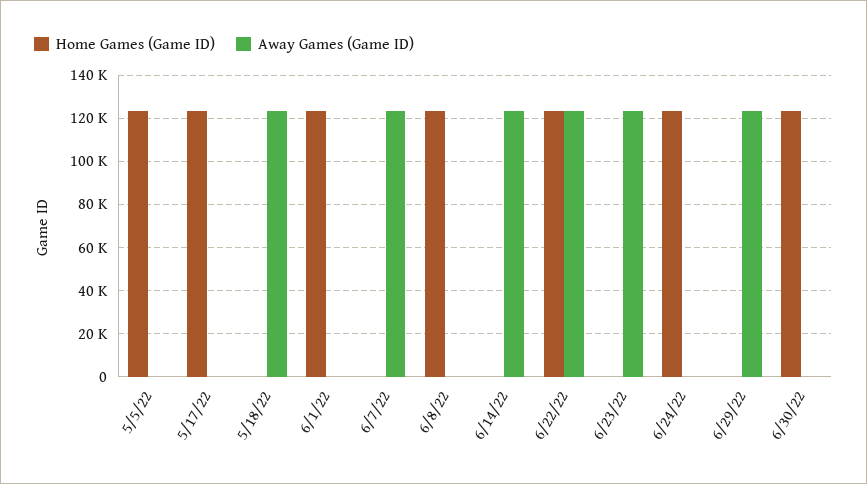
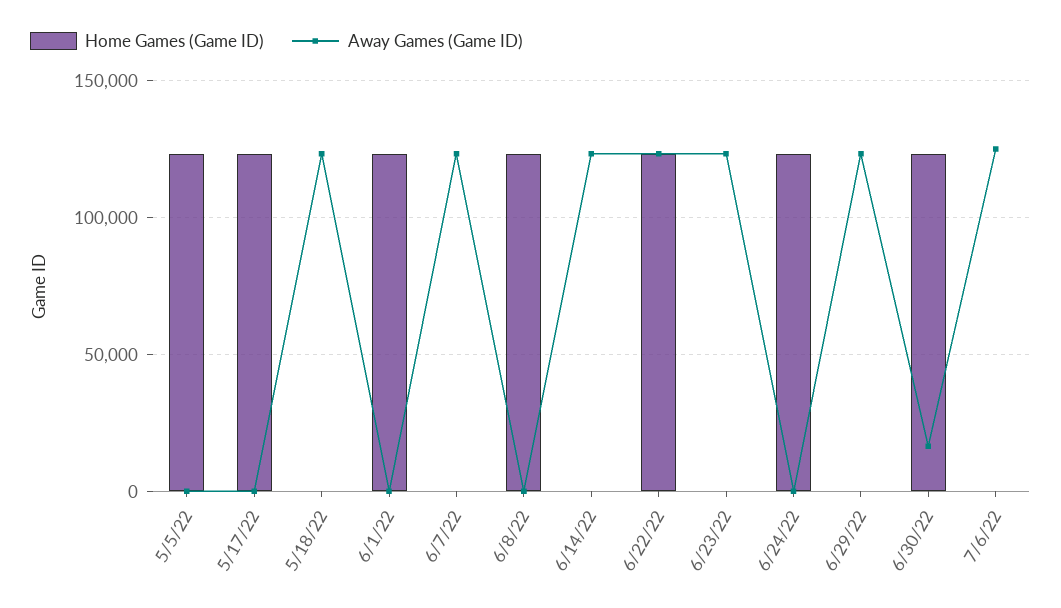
Away Games (Game ID), 6/30/22: 0 -> 15000
Home Games (Game ID), 7/6/22: none -> 0
Away Games (Game ID), 7/6/22: none -> 125000

